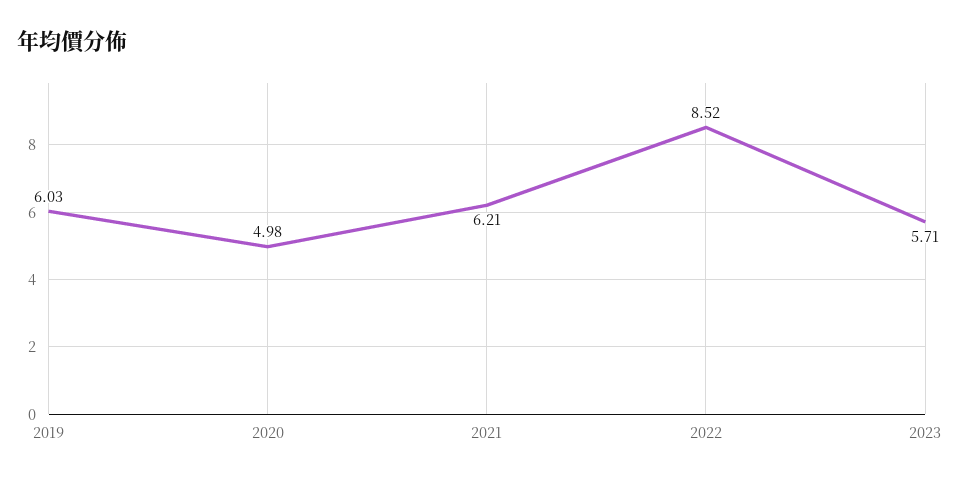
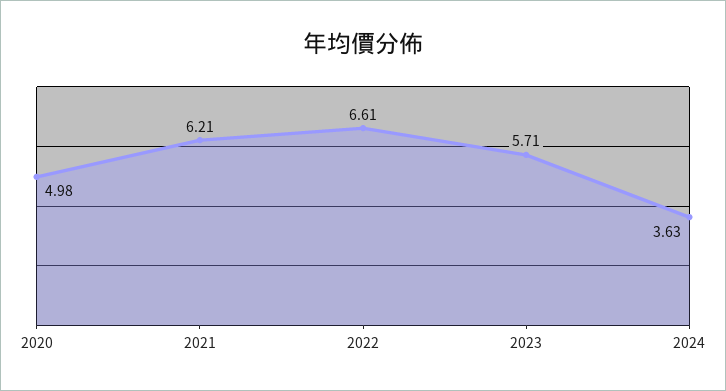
2019: 6.03 -> none
2022: 8.52 -> 6.61
2024: none -> 3.63

